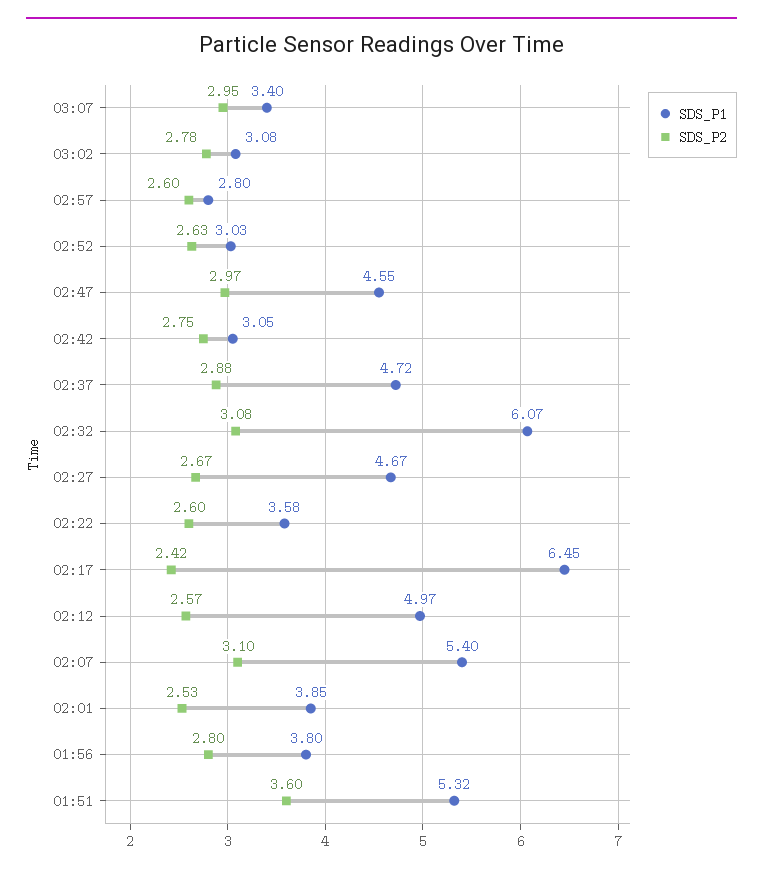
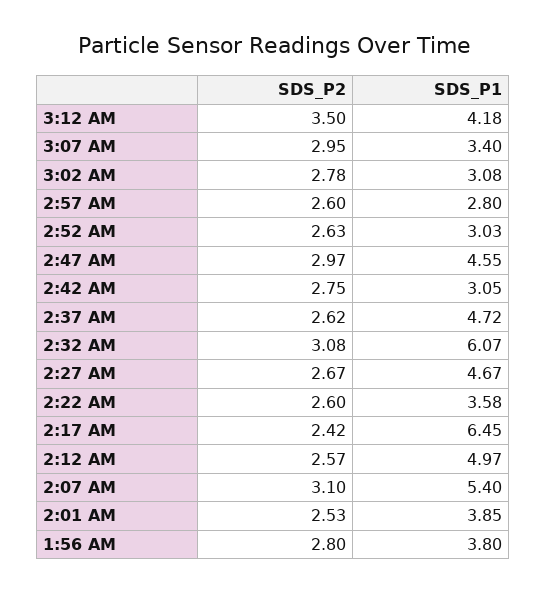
SDS_P2, 02:37: 2.88 -> 2.62
SDS_P1, 01:51: 5.32 -> none
SDS_P2, 01:51: 3.6 -> none
SDS_P2, 3:12 AM: none -> 3.5
SDS_P1, 3:12 AM: none -> 4.18

